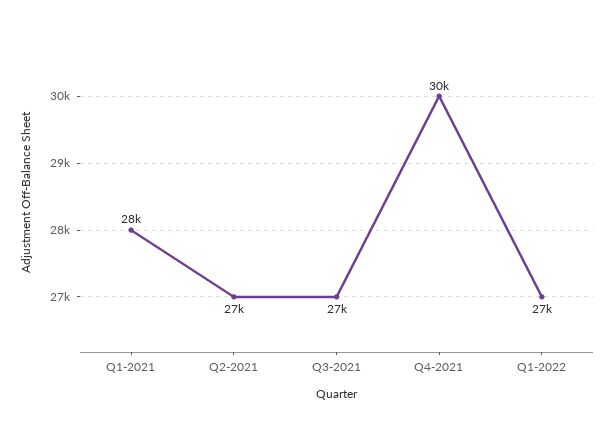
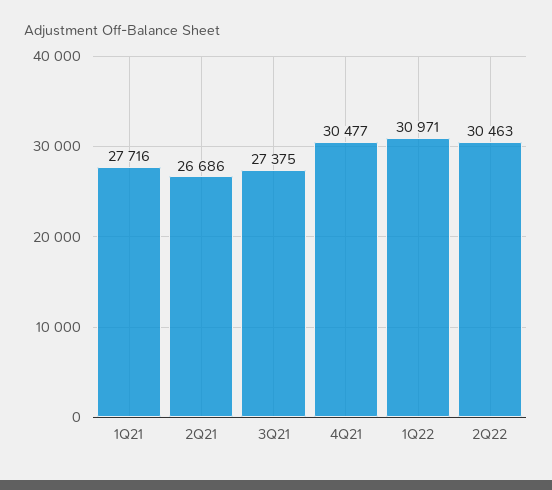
Q1-2022: 27000 -> 30971
2Q22: none -> 30463

